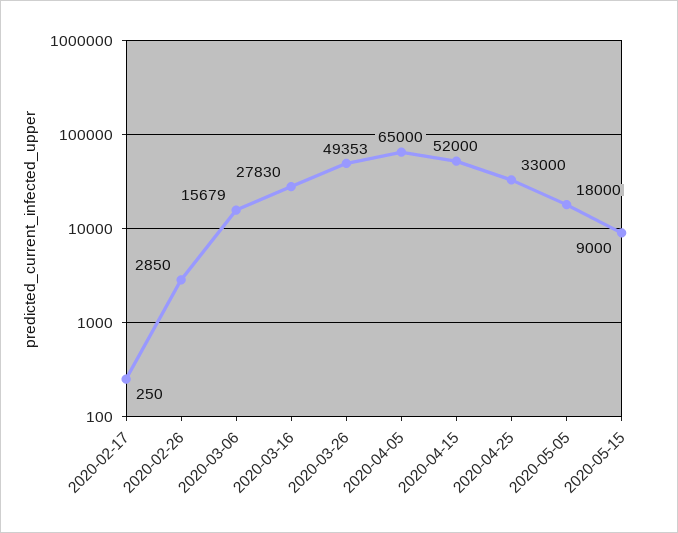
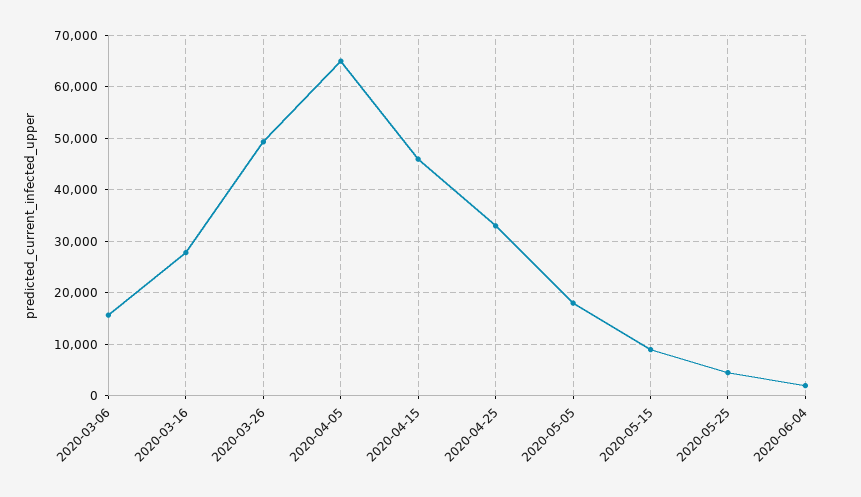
2020-02-17: 250 -> none
2020-02-26: 2850 -> none
2020-04-15: 52000 -> 46000
2020-05-25: none -> 4000
2020-06-04: none -> 2000

